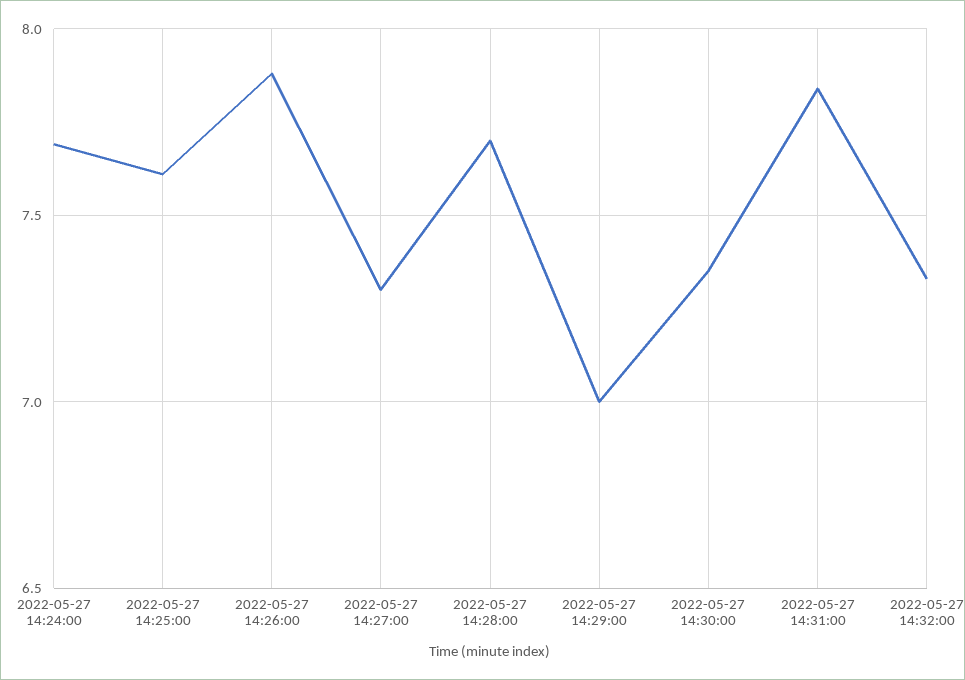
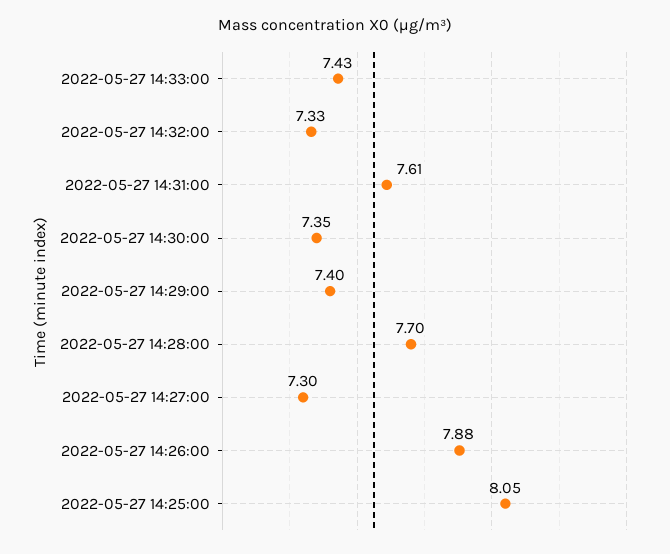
2022-05-27 14:24:00: 7.7 -> none
2022-05-27 14:25:00: 7.6 -> 8.05
2022-05-27 14:29:00: 7 -> 7.4
2022-05-27 14:31:00: 7.85 -> 7.61
2022-05-27 14:33:00: none -> 7.43

